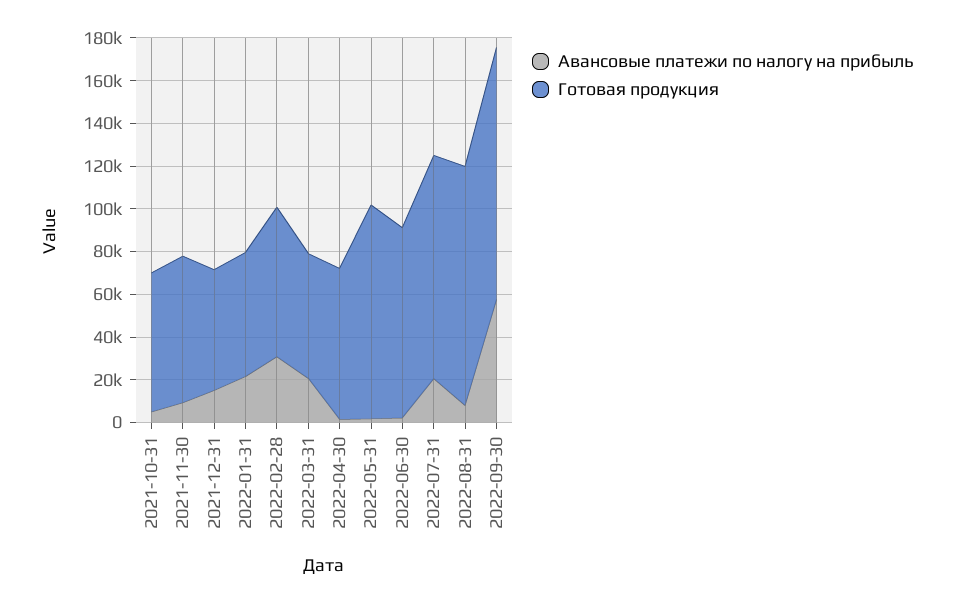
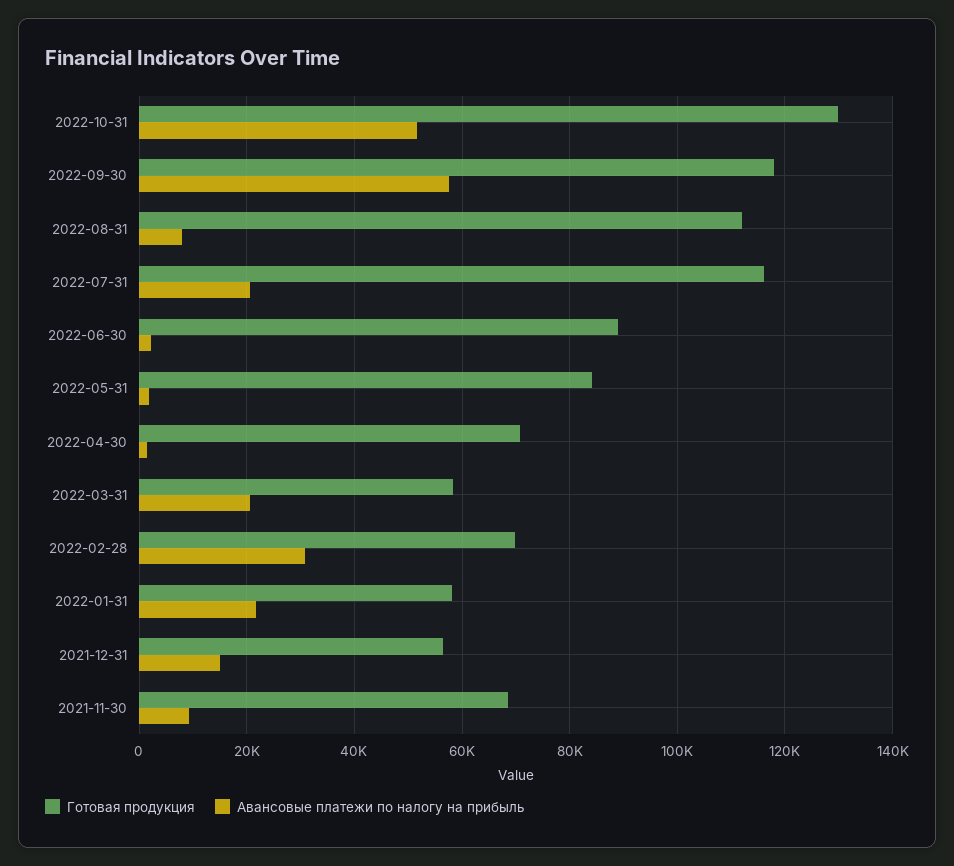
Авансовые платежи по налогу на прибыль, 2021-10-31: 5000 -> none
Готовая продукция, 2021-10-31: 65000 -> none
Готовая продукция, 2022-05-31: 100000 -> 84000
Готовая продукция, 2022-07-31: 105000 -> 116000
Готовая продукция, 2022-10-31: none -> 130000
Авансовые платежи по налогу на прибыль, 2022-10-31: none -> 52000

